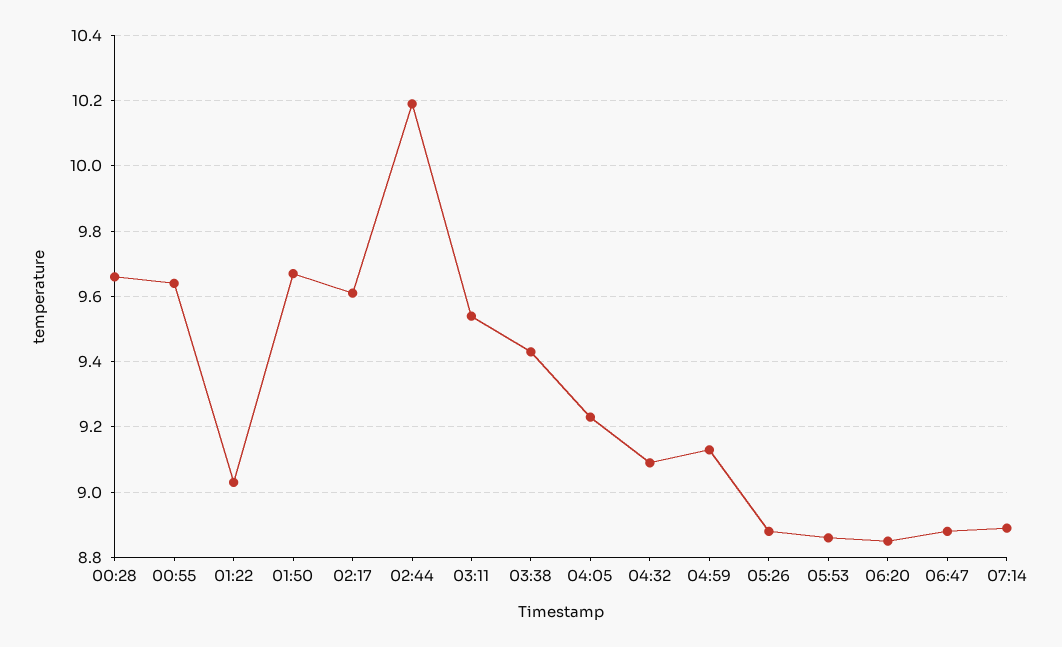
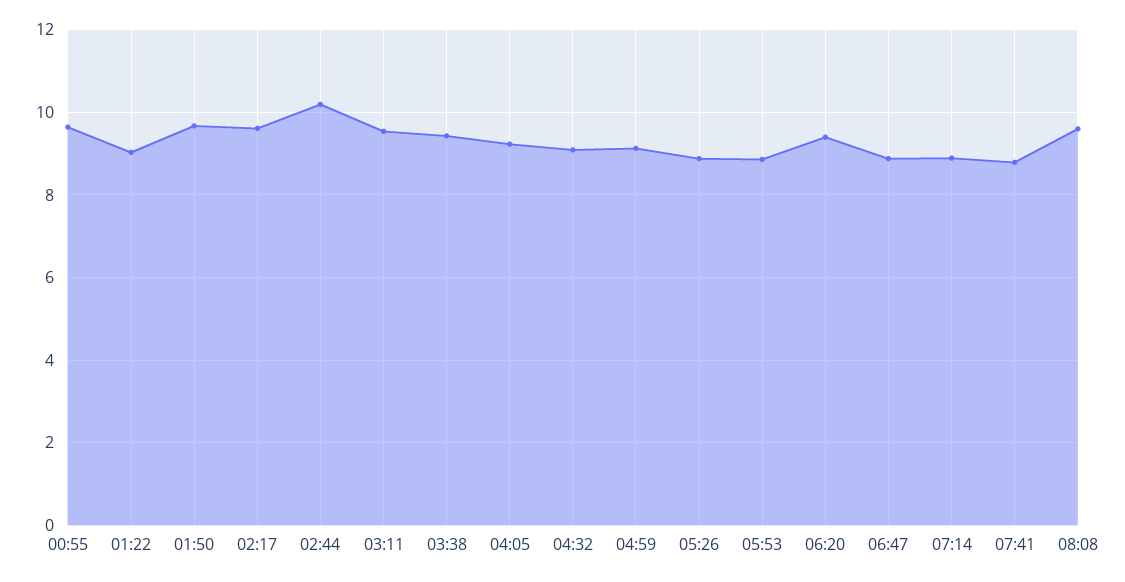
00:28: 9.65 -> none
06:20: 8.85 -> 9.4
07:41: none -> 8.8
08:08: none -> 9.6

